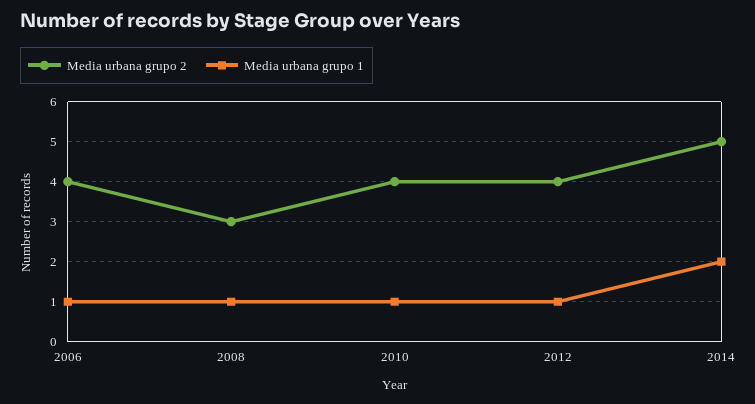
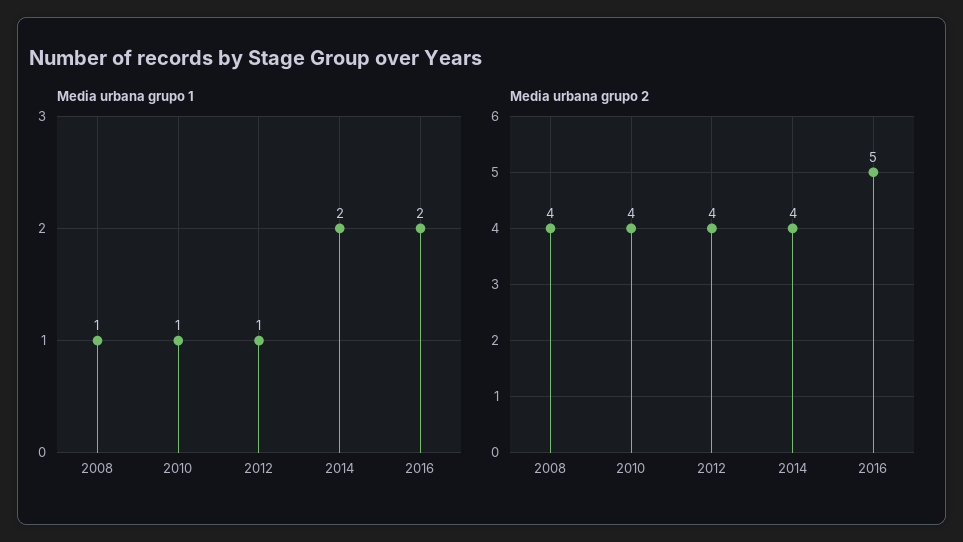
Media urbana grupo 2, 2006: 4 -> none
Media urbana grupo 1, 2006: 1 -> none
Media urbana grupo 2, 2008: 3 -> 4
Media urbana grupo 2, 2014: 5 -> 4
Media urbana grupo 1, 2016: none -> 2
Media urbana grupo 2, 2016: none -> 5

